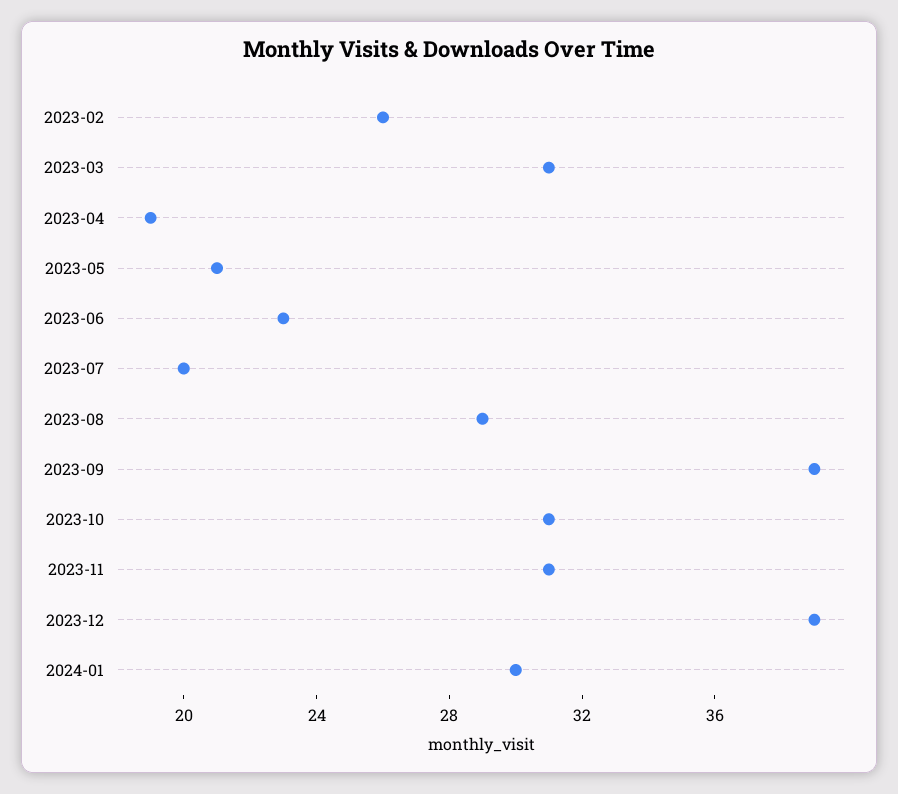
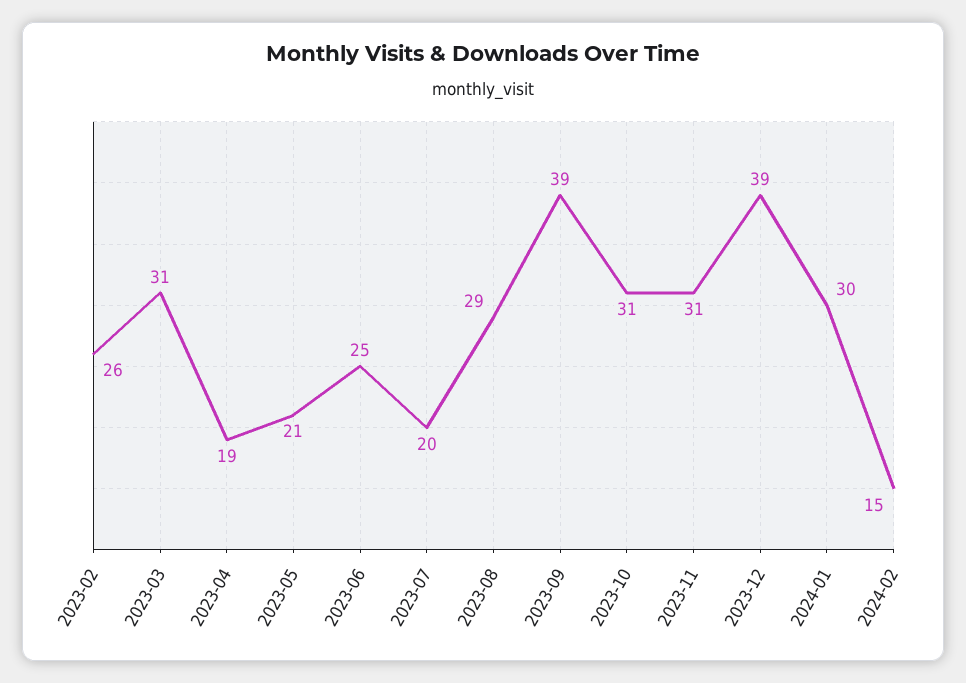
2023-06: 23 -> 25
2024-02: none -> 15

